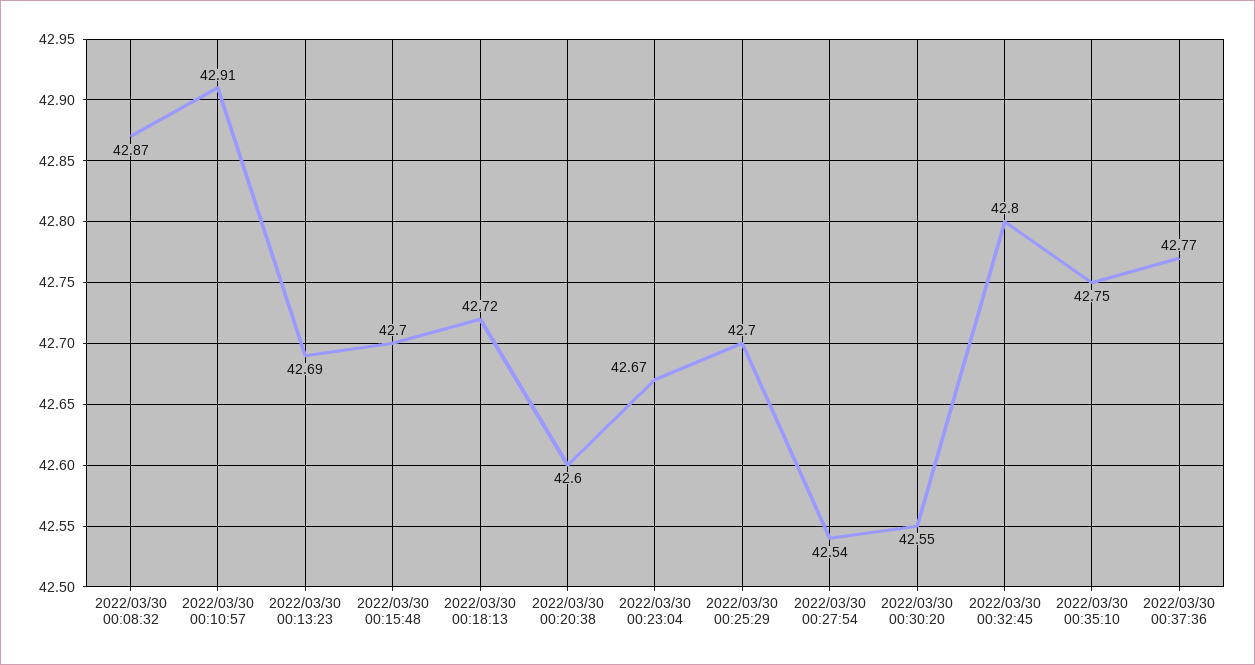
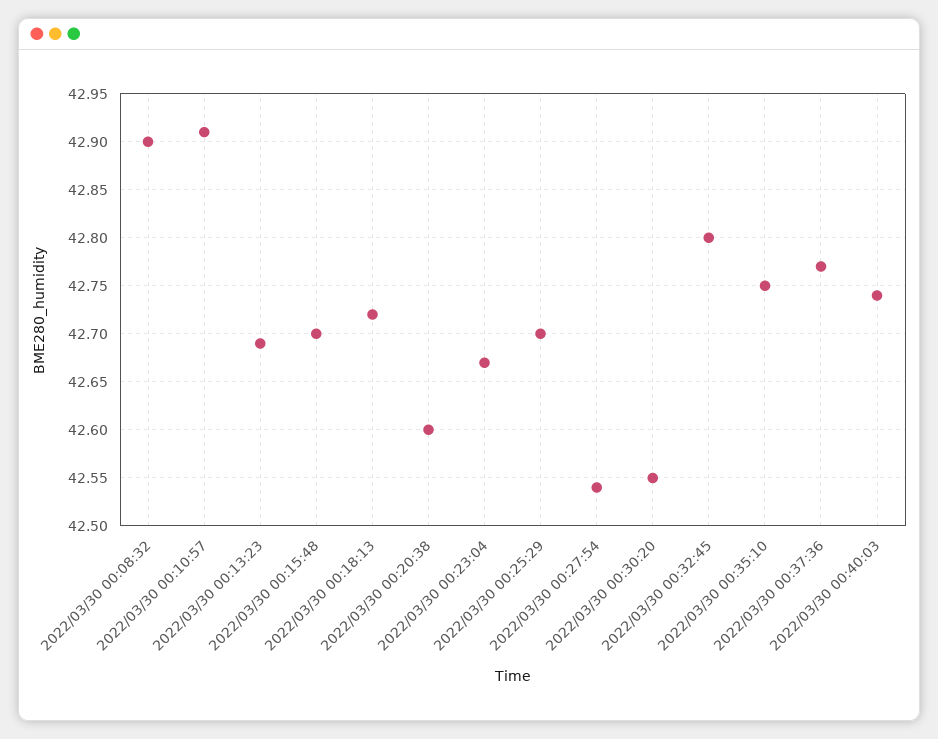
2022/03/30 00:08:32: 42.87 -> 42.9
2022/03/30 00:40:03: none -> 42.74

